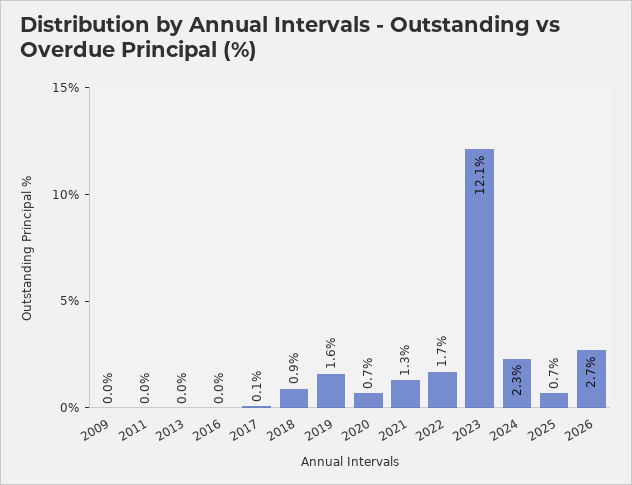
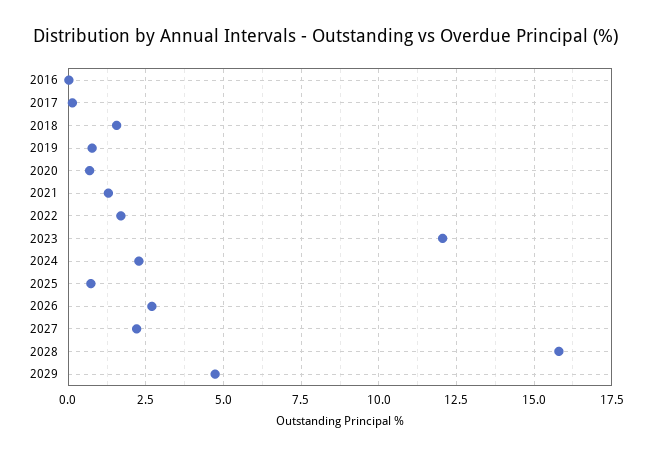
2009: 0 -> none
2011: 0 -> none
2013: 0 -> none
2018: 0.9 -> 1.5
2019: 1.6 -> 0.75
2027: none -> 2.25
2028: none -> 15.75
2029: none -> 4.75

